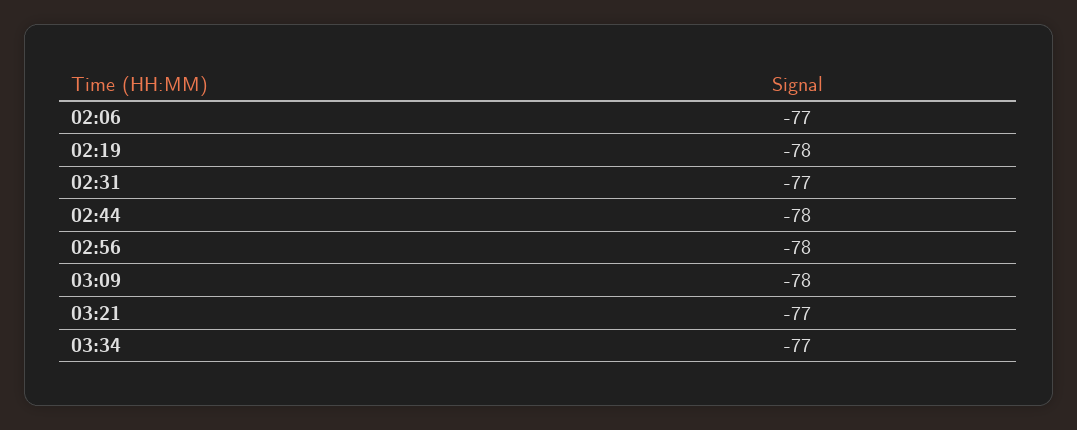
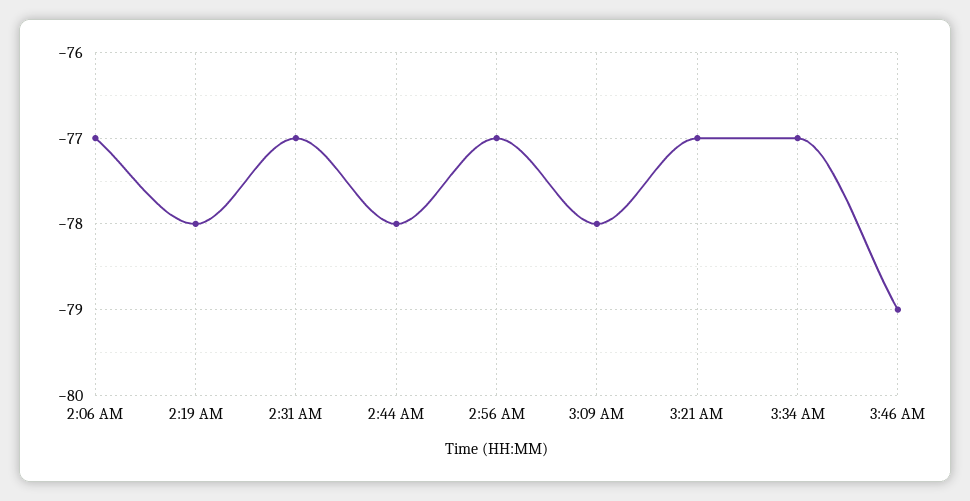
02:56: -78 -> -77
3:46 AM: none -> -79

